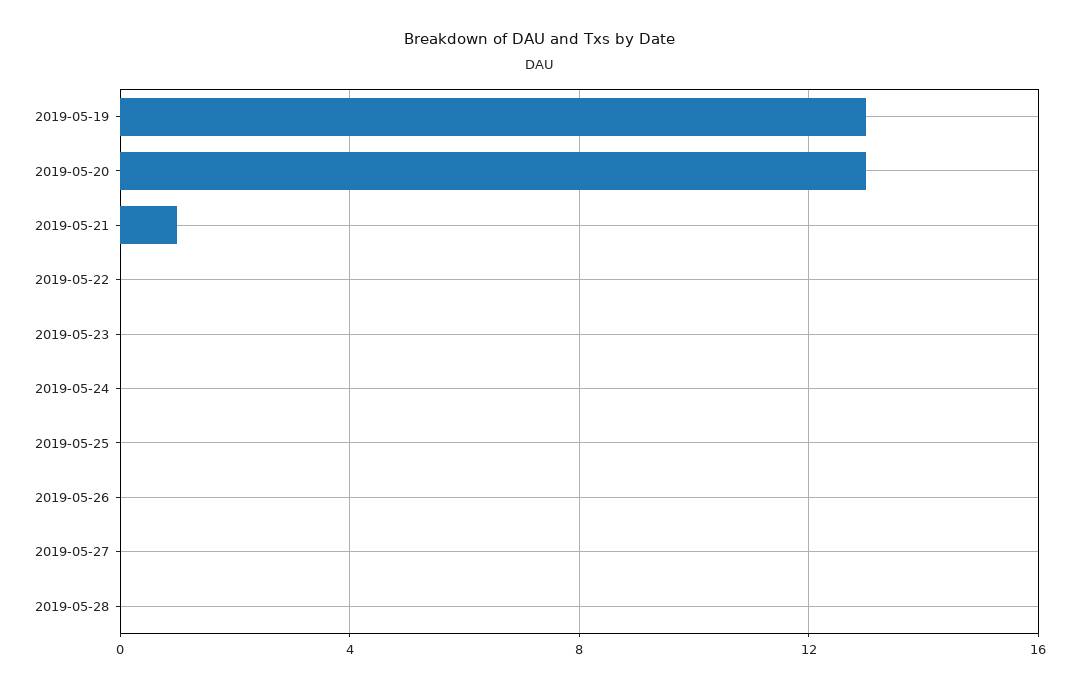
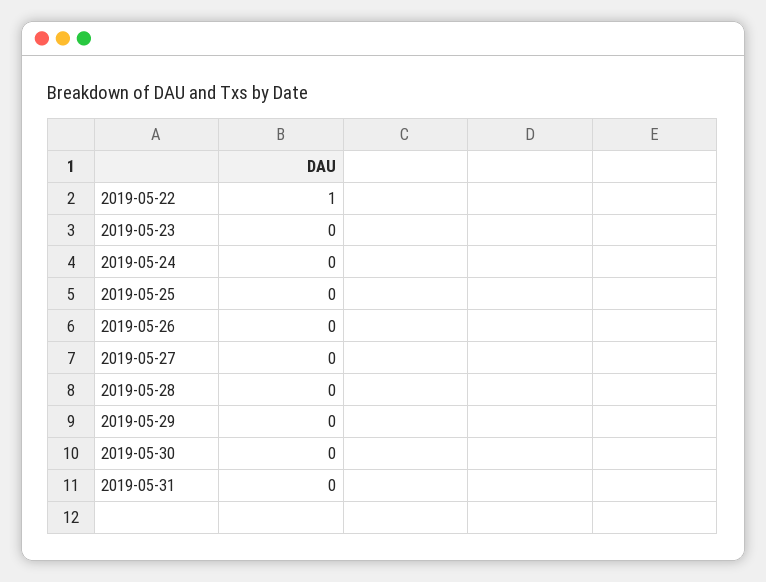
2019-05-19: 13 -> none
2019-05-20: 13 -> none
2019-05-21: 1 -> none
2019-05-22: 0 -> 1
2019-05-29: none -> 0
2019-05-30: none -> 0
2019-05-31: none -> 0

